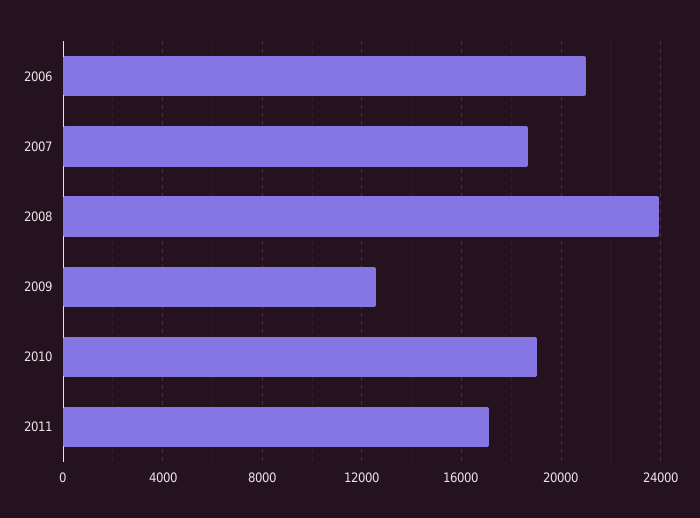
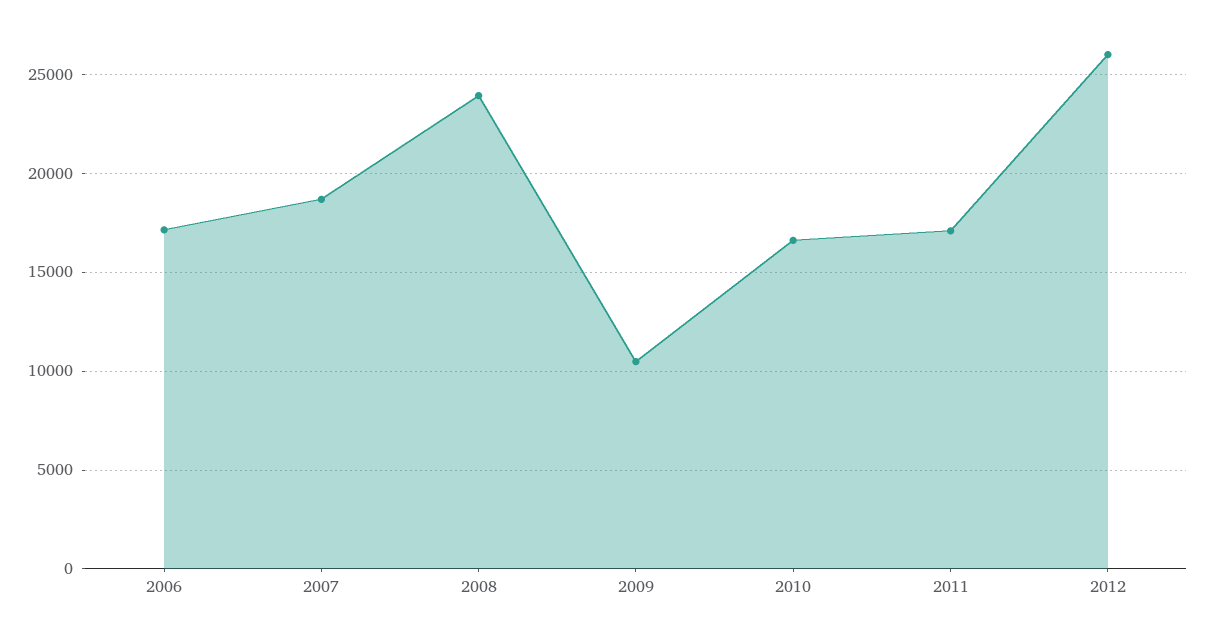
2006: 21000 -> 17000
2009: 12500 -> 10500
2010: 19000 -> 16500
2012: none -> 26000

